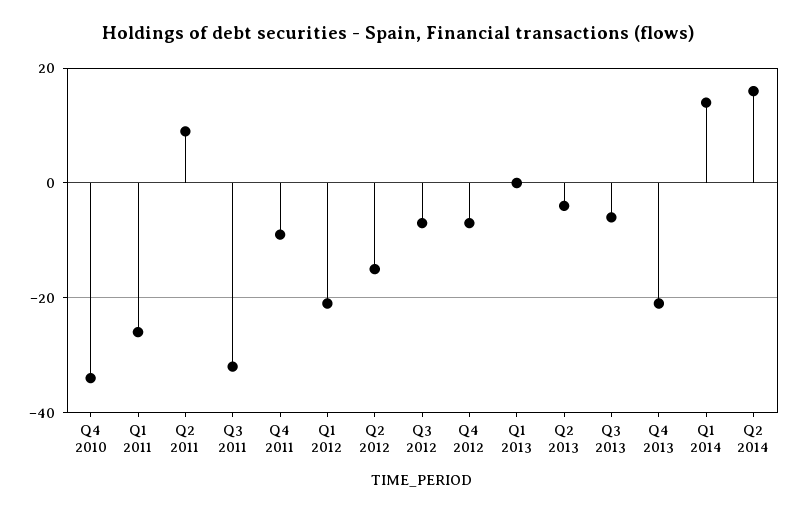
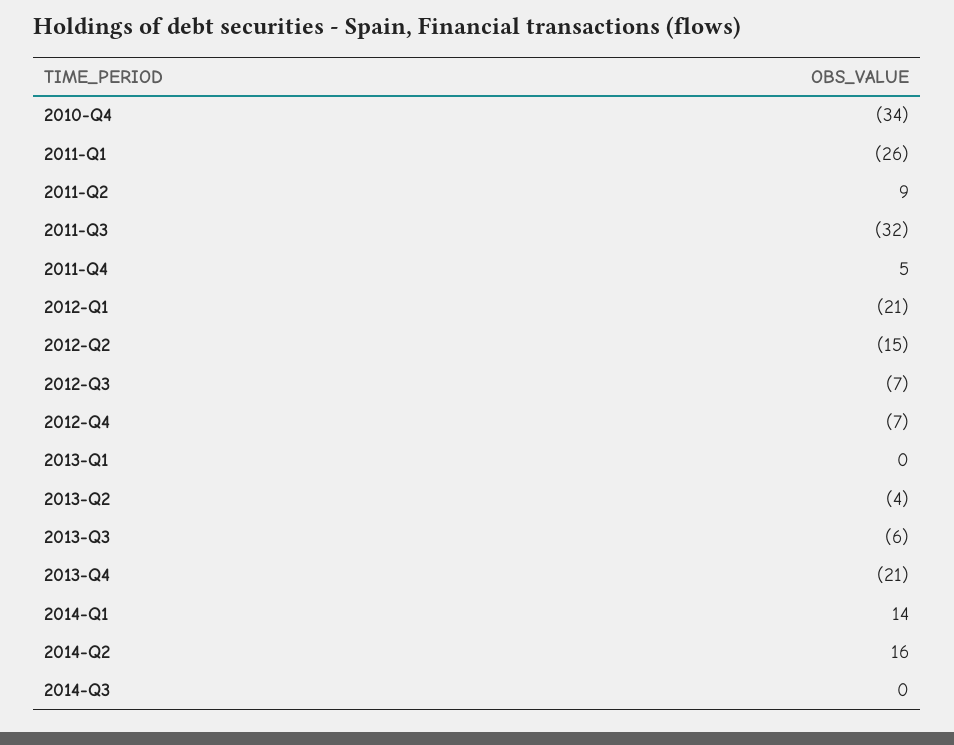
Q4 2011: -10 -> 5
2014-Q3: none -> 0

